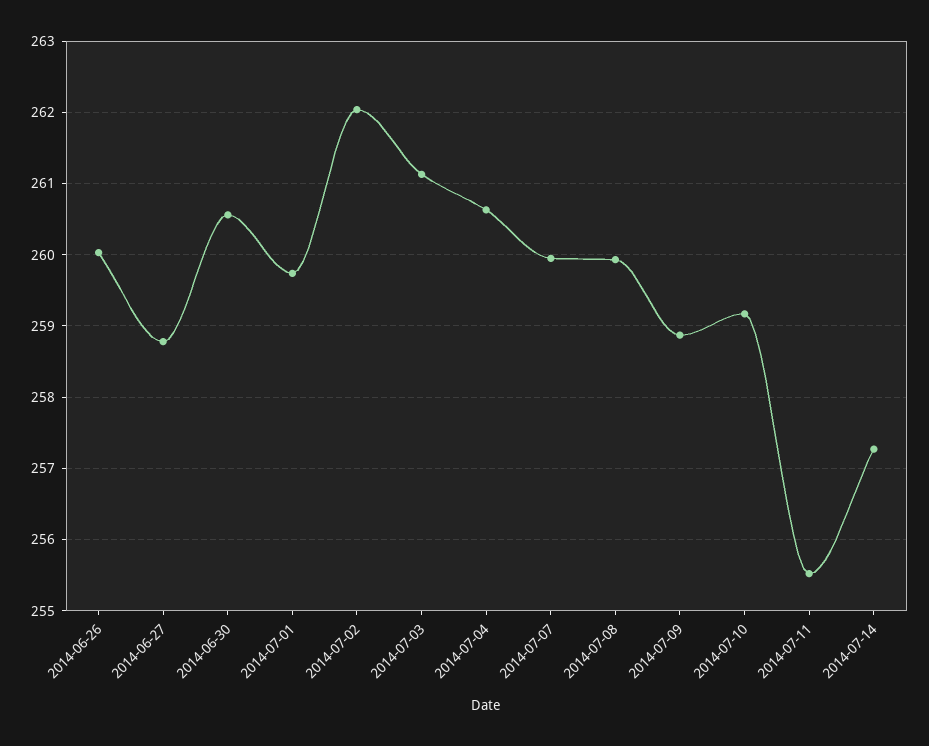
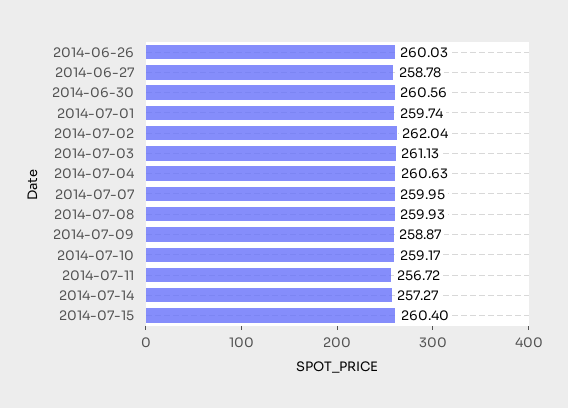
2014-07-11: 255.5 -> 256.72
2014-07-15: none -> 260.4

